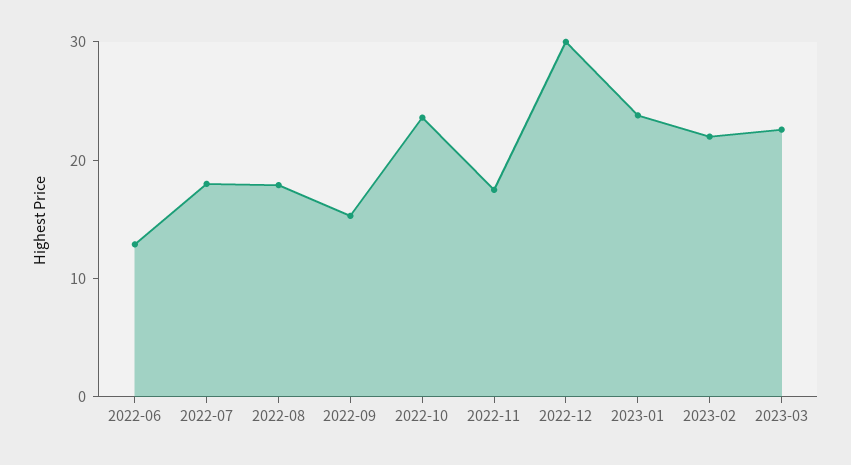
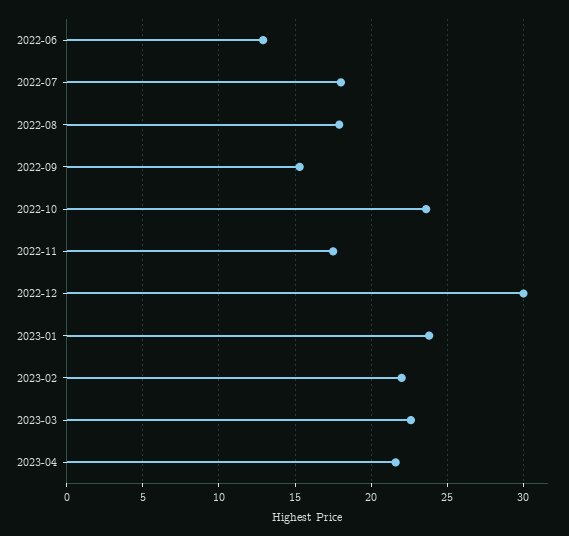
2023-04: none -> 21.5

